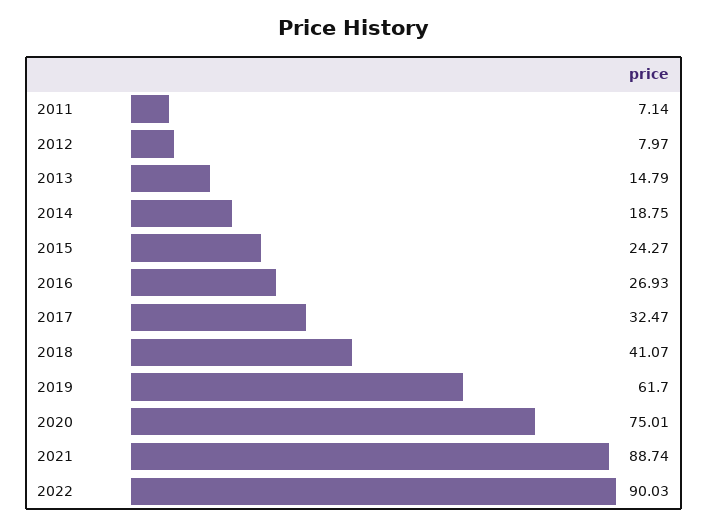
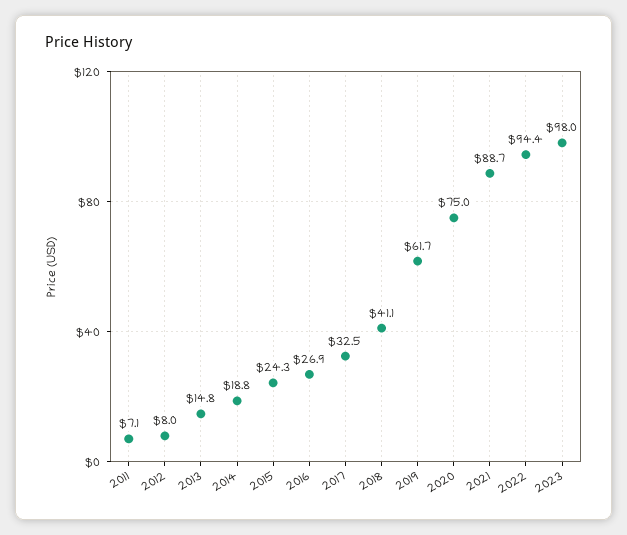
2022: 90.03 -> 94.4
2023: none -> 98

